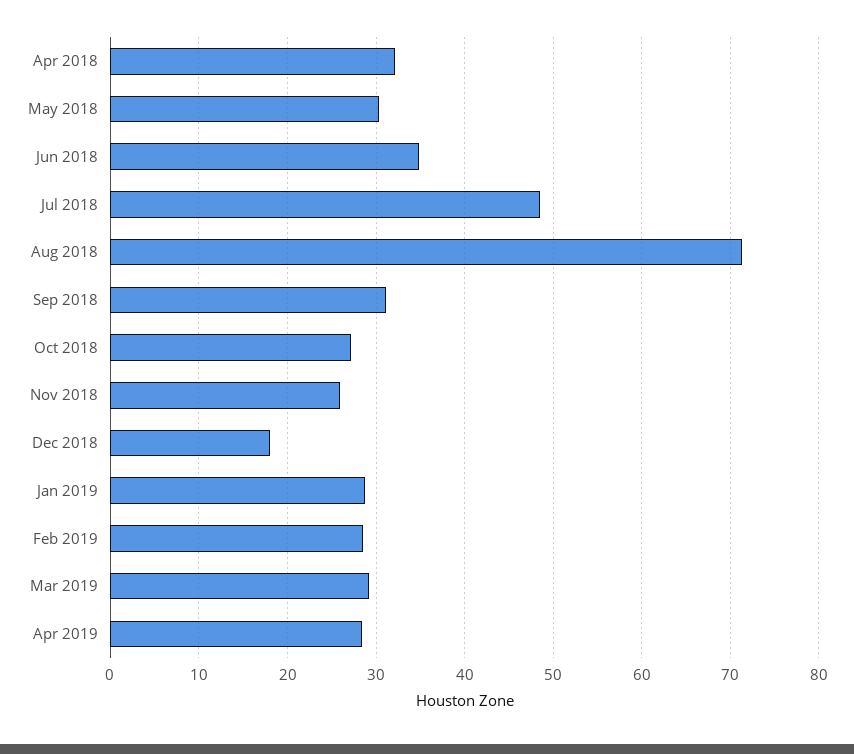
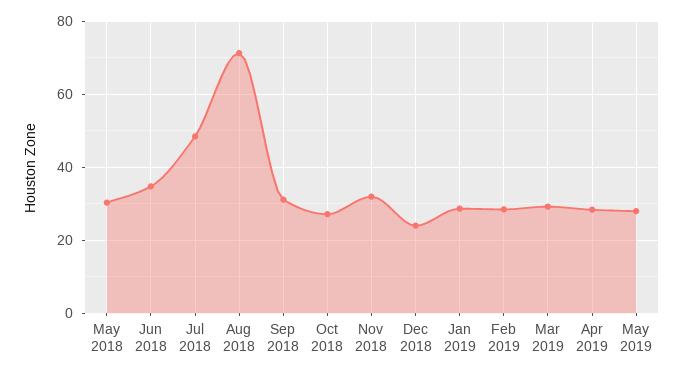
Apr 2018: 32 -> none
Nov 2018: 26 -> 32
Dec 2018: 18 -> 24
May 2019: none -> 28

